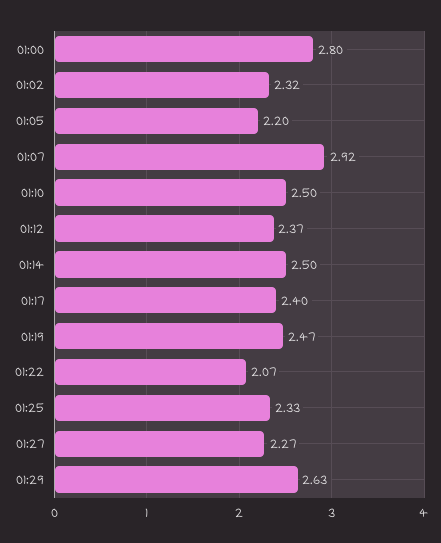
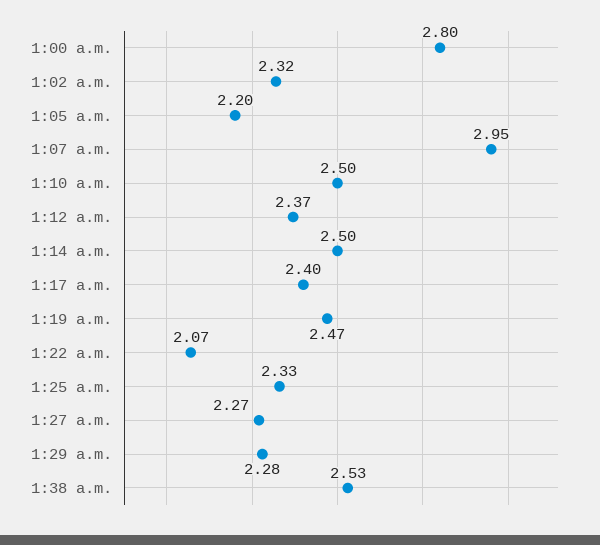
01:07: 2.92 -> 2.95
01:29: 2.63 -> 2.28
1:38 a.m.: none -> 2.53

